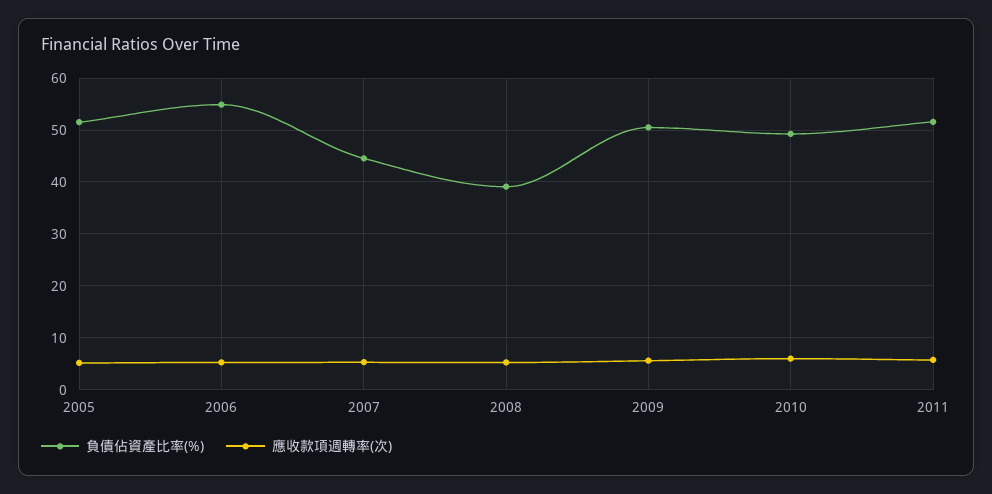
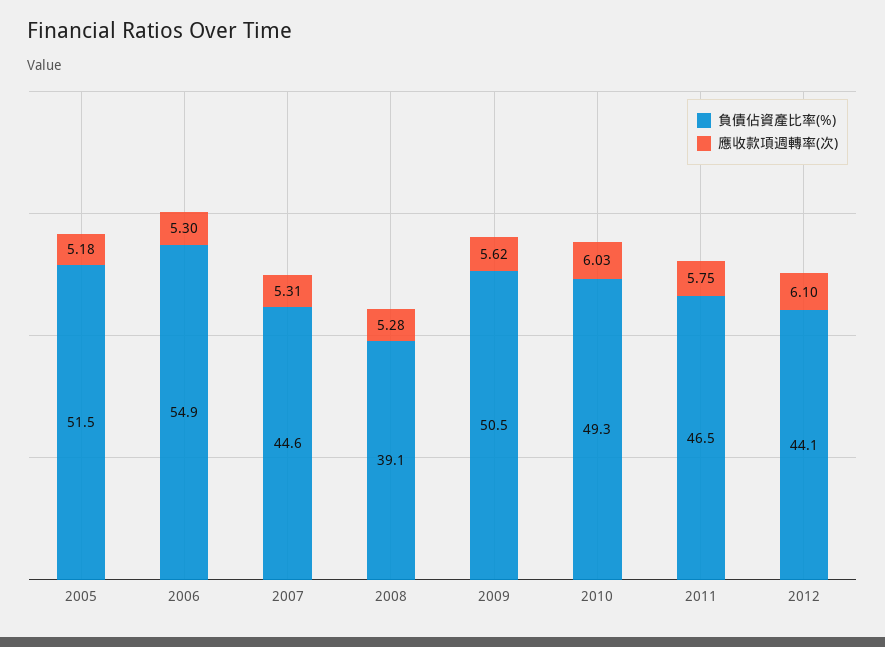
負債佔資產比率(%), 2011: 52 -> 46.5
負債佔資產比率(%), 2012: none -> 44.1
應收款項週轉率(次), 2012: none -> 6.1

